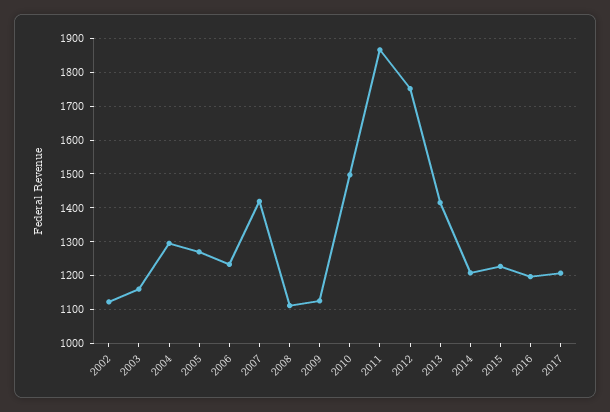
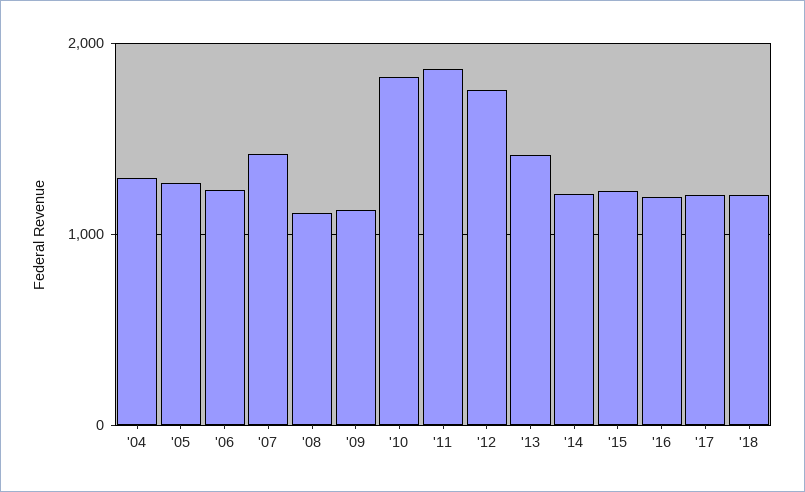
2002: 1120 -> none
2003: 1160 -> none
2010: 1500 -> 1800
'18: none -> 1200

